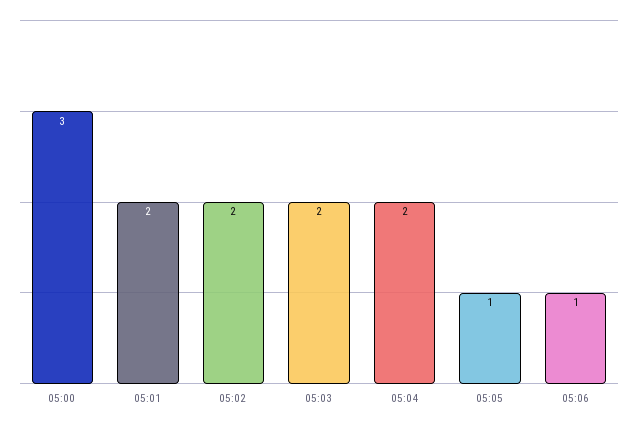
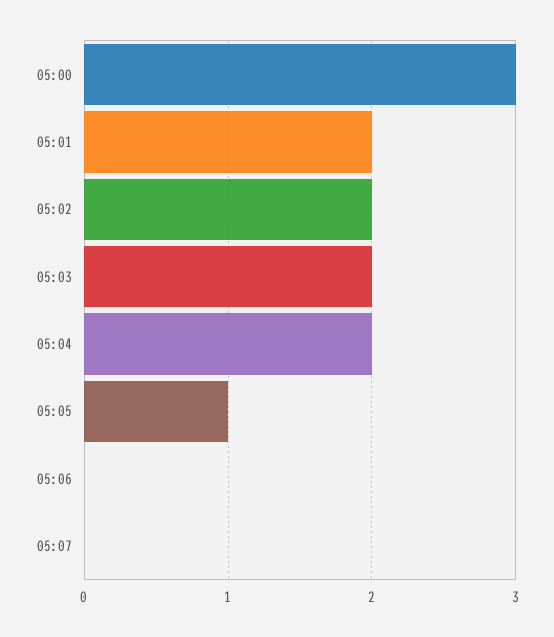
05:06: 1 -> 0
05:07: none -> 0

